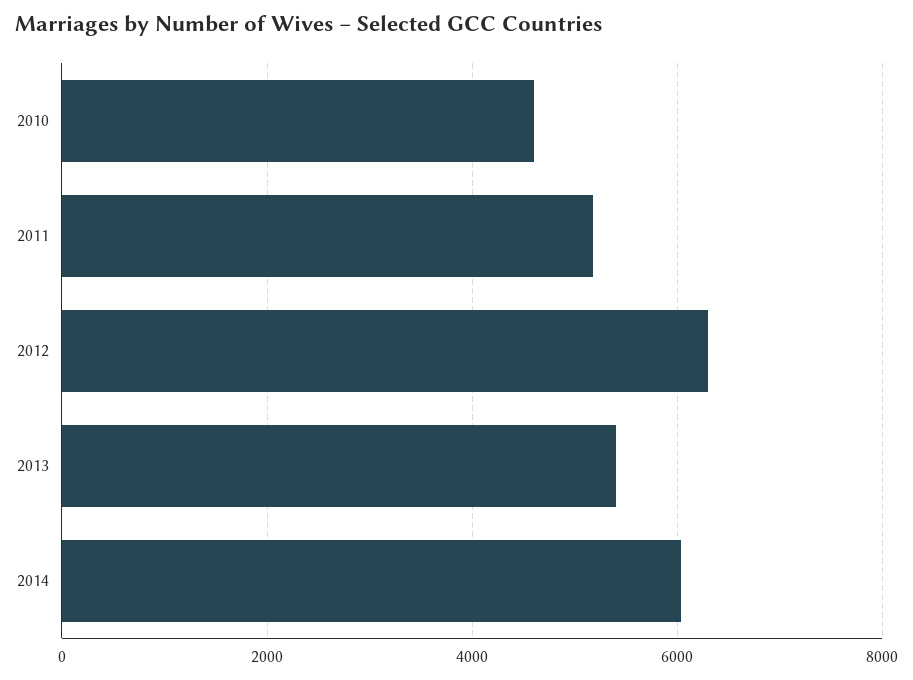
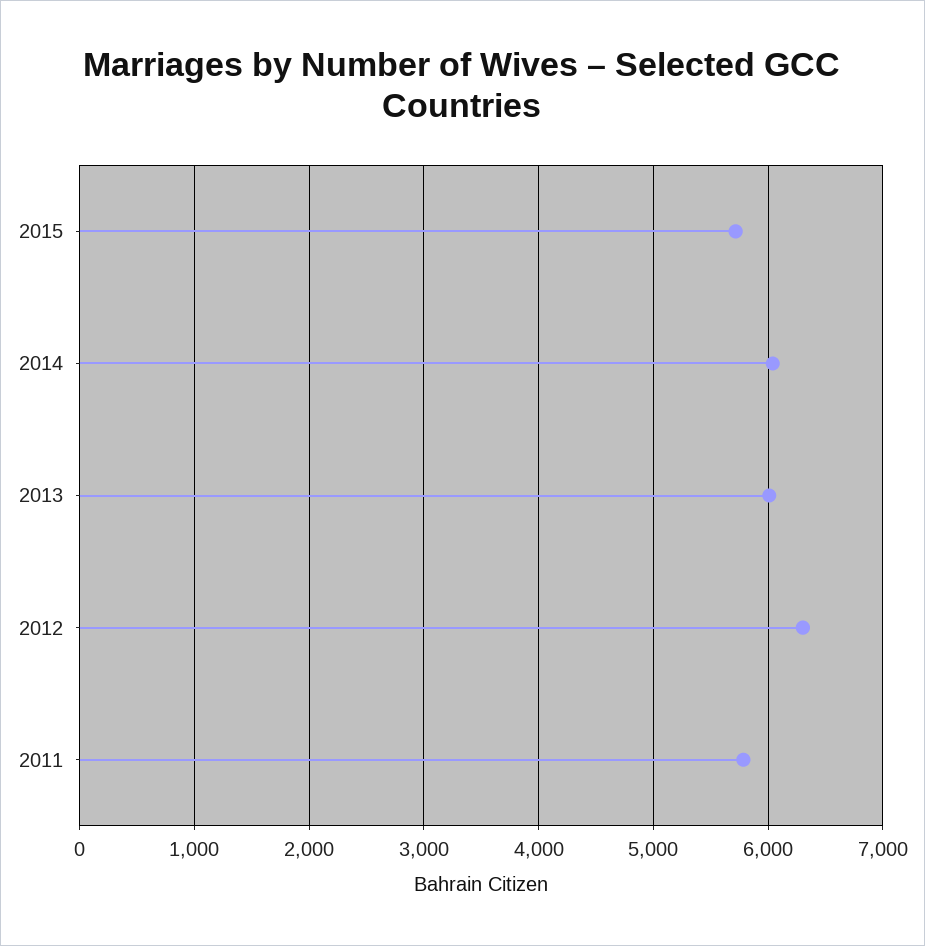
2010: 4600 -> none
2011: 5200 -> 5800
2013: 5400 -> 6000
2015: none -> 5700

